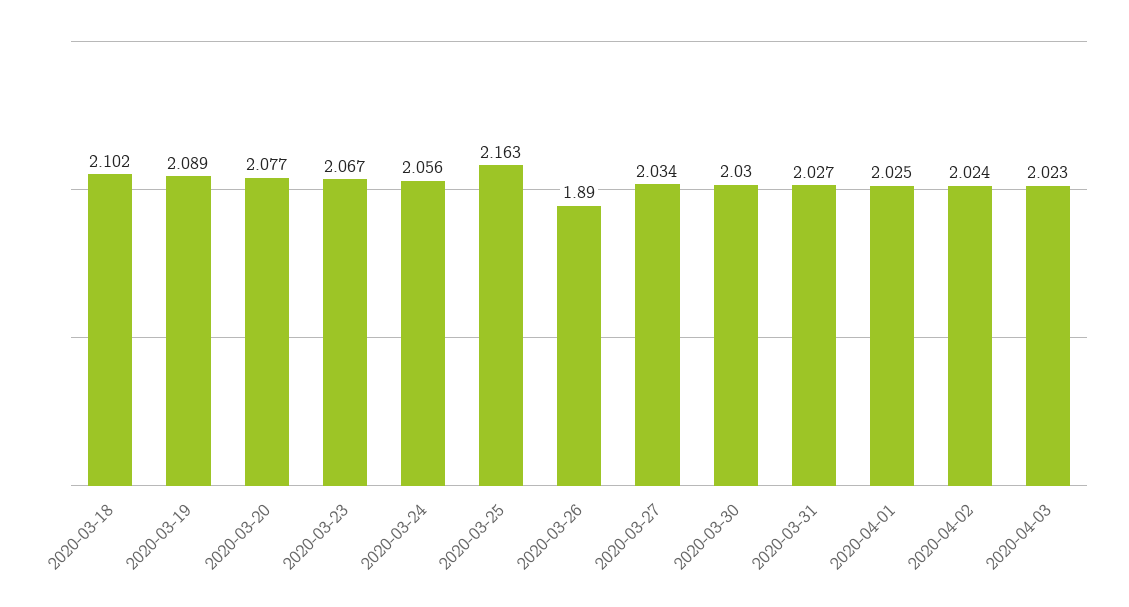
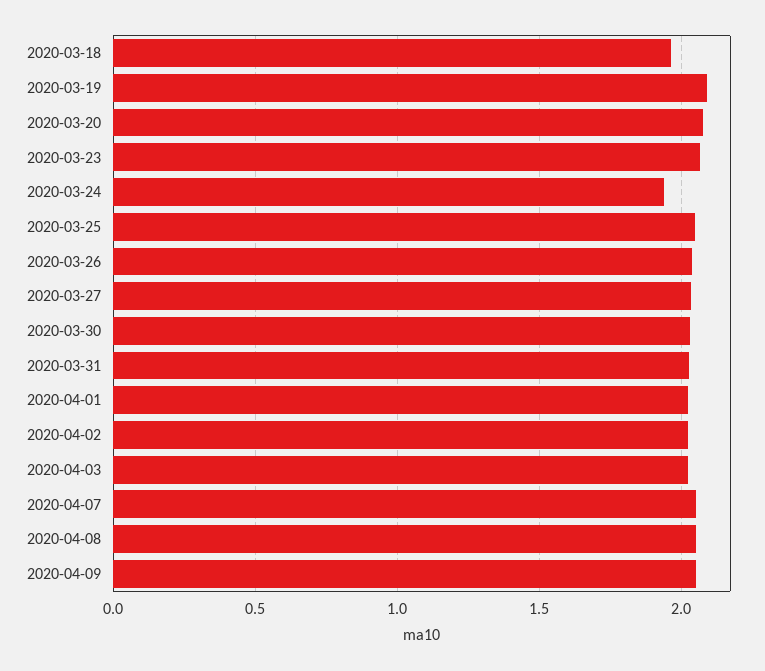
2020-03-18: 2.102 -> 1.95
2020-03-24: 2.056 -> 1.95
2020-03-25: 2.163 -> 2.05
2020-03-26: 1.89 -> 2.05
2020-04-07: none -> 2.05
2020-04-08: none -> 2.05
2020-04-09: none -> 2.05

